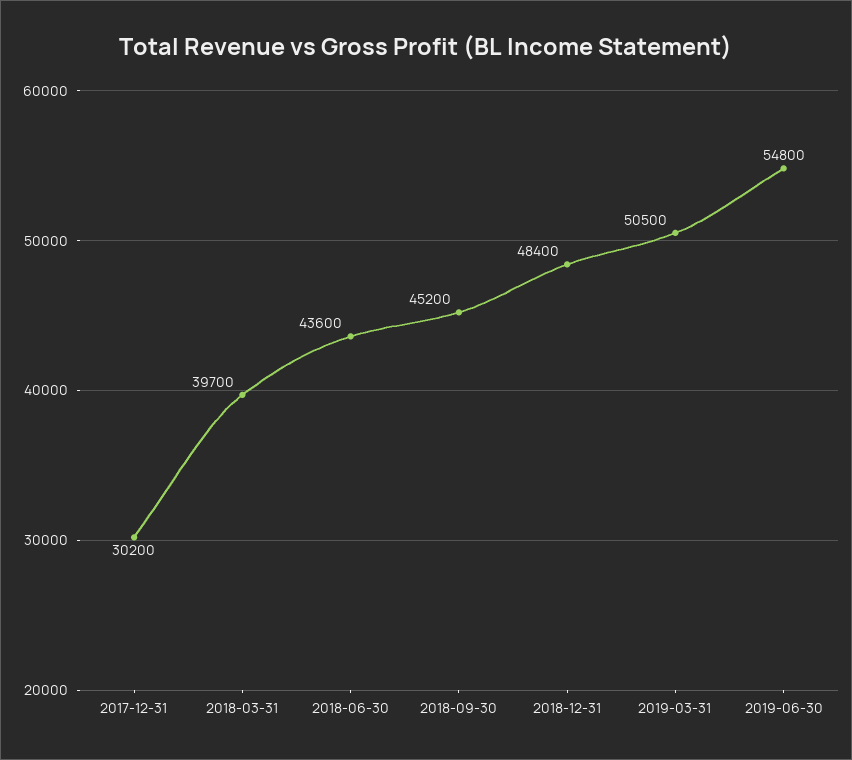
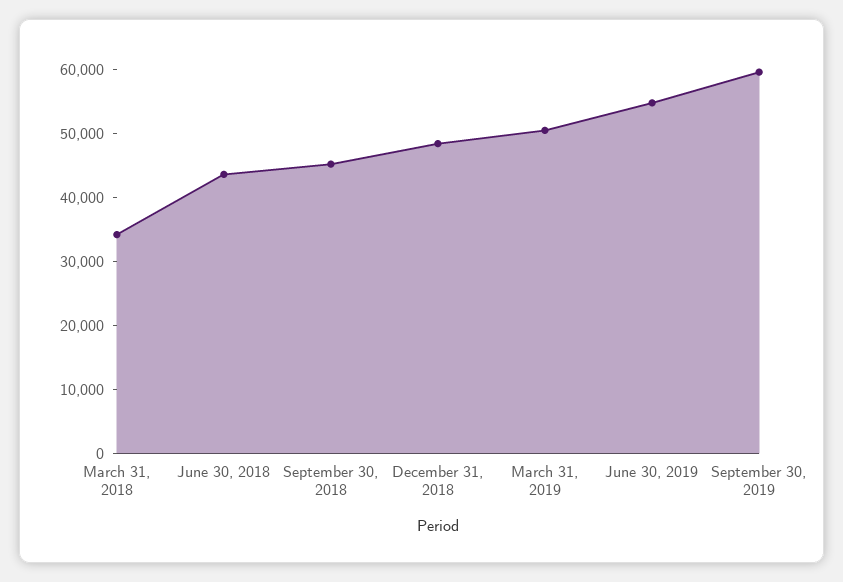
2017-12-31: 30200 -> none
2018-03-31: 39700 -> 34000
September 30, 2019: none -> 60000

